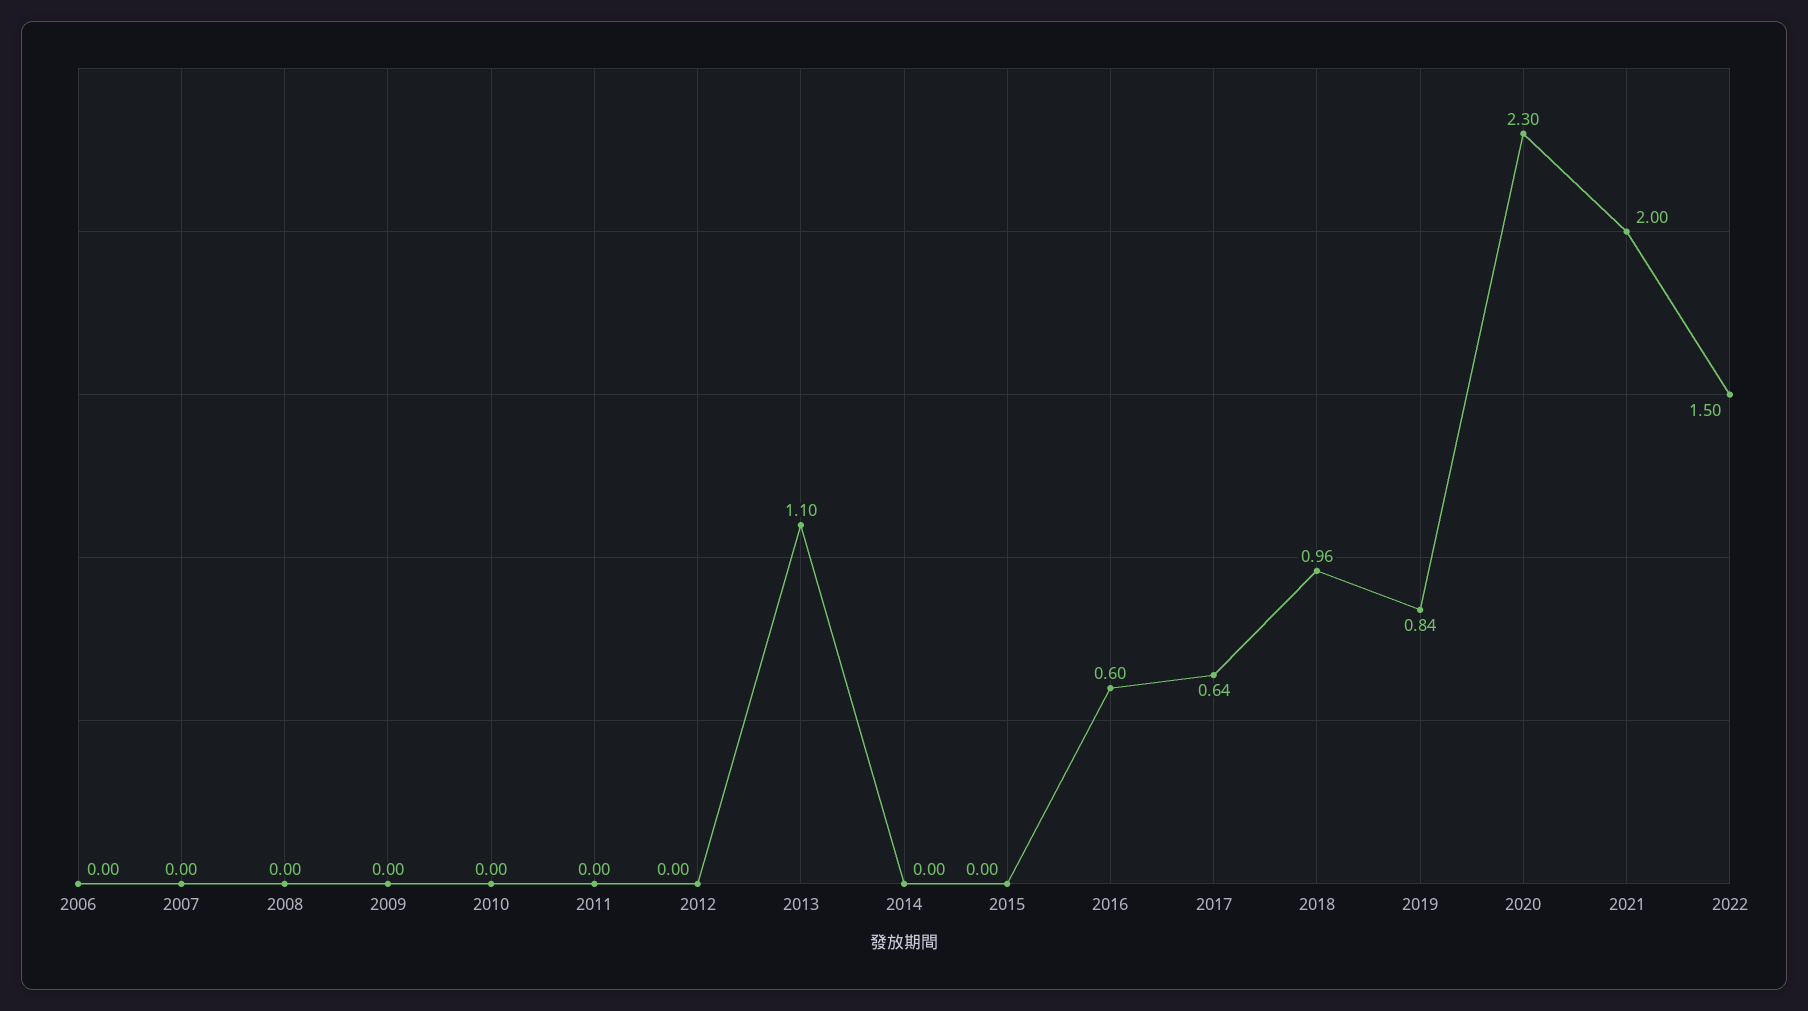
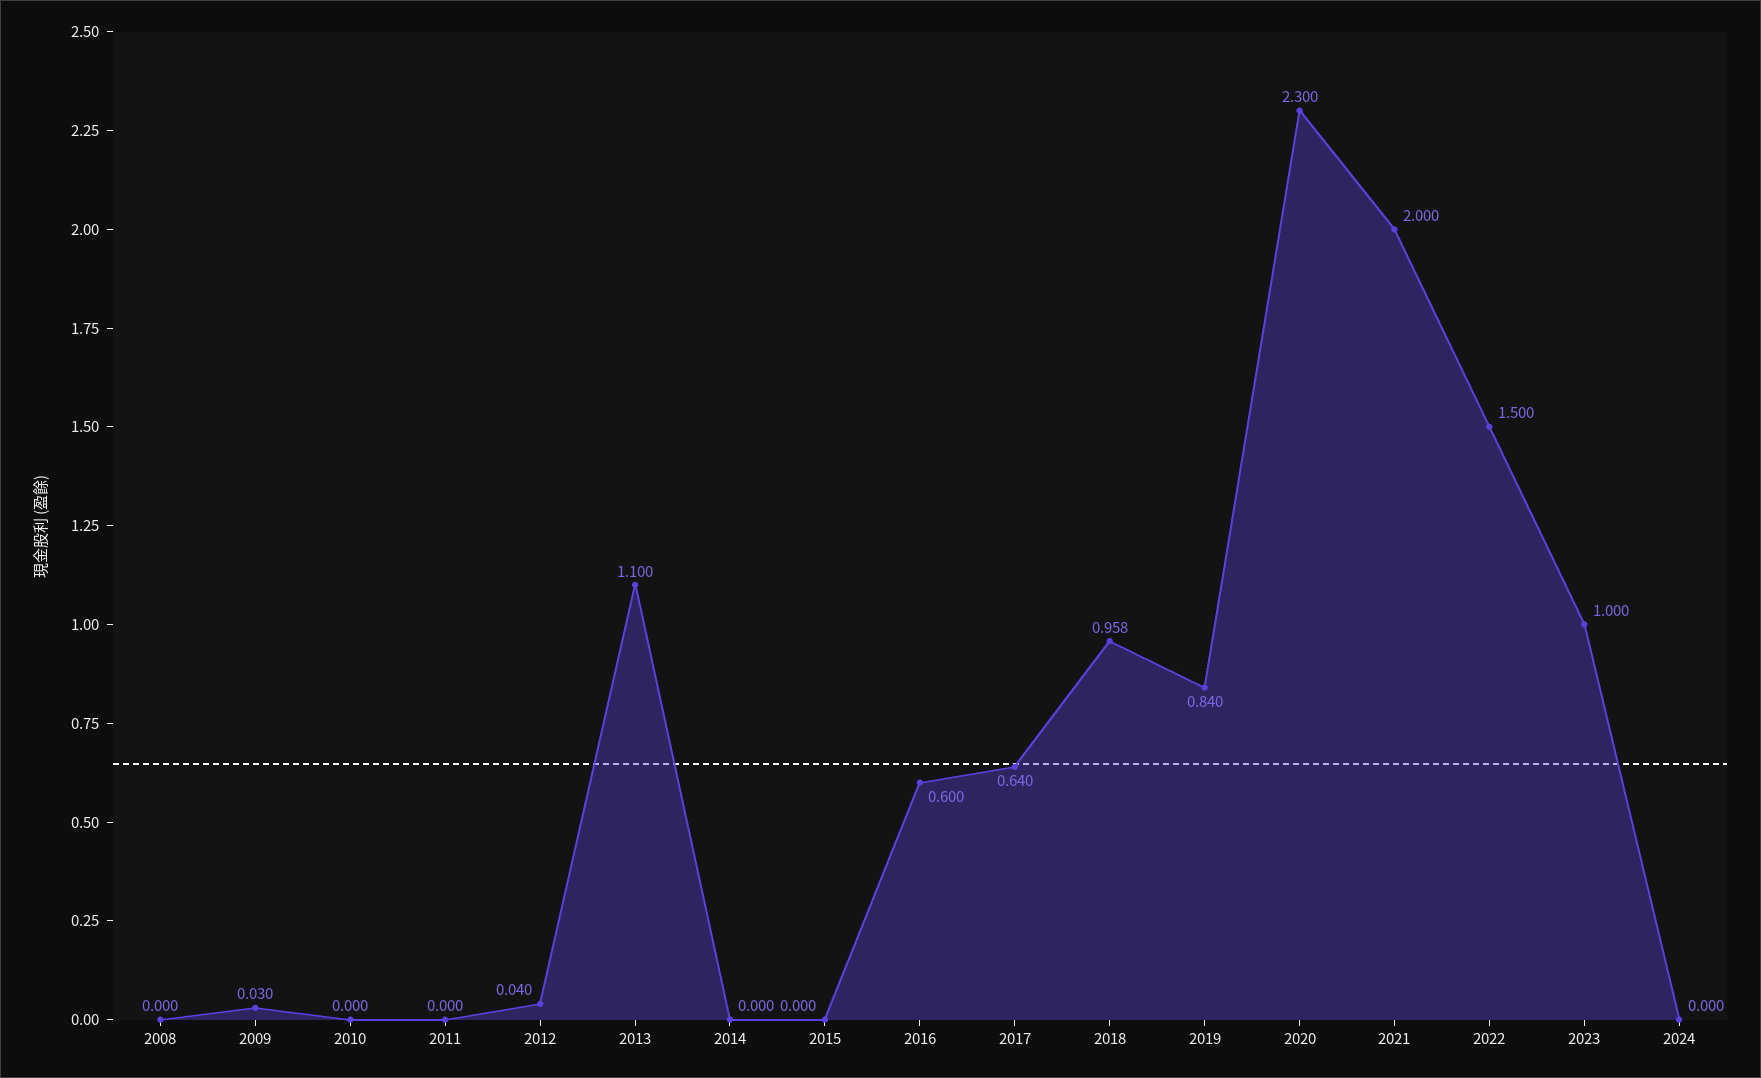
2006: 0 -> none
2007: 0 -> none
2009: 0 -> 0.03
2012: 0 -> 0.04
2023: none -> 1
2024: none -> 0

